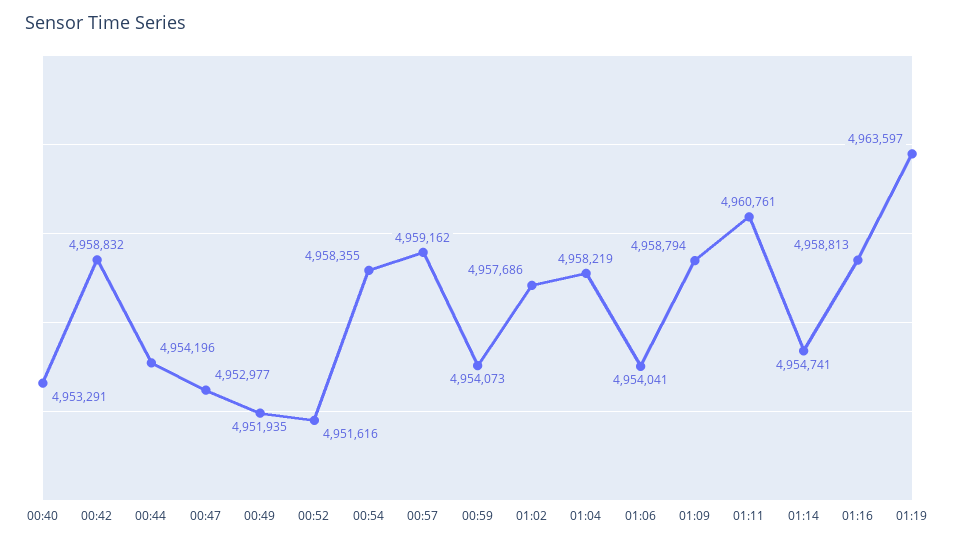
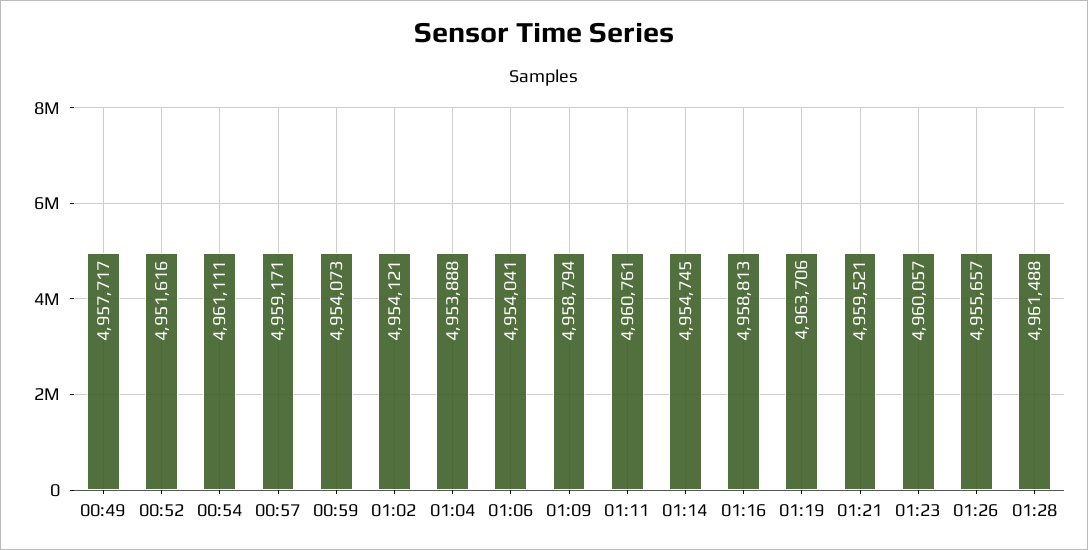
00:40: 4953291 -> none
00:42: 4958832 -> none
00:44: 4954196 -> none
00:47: 4952977 -> none
00:49: 4951935 -> 4957717
00:54: 4958355 -> 4961111
00:57: 4959162 -> 4959171
01:02: 4957686 -> 4954121
01:04: 4958219 -> 4953888
01:14: 4954741 -> 4954745
01:19: 4963597 -> 4963706
01:21: none -> 4959521
01:23: none -> 4960057
01:26: none -> 4955657
01:28: none -> 4961488

